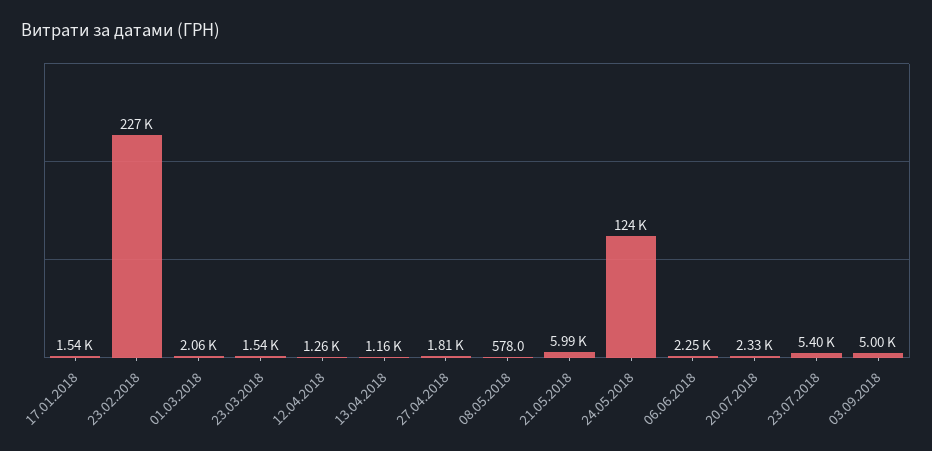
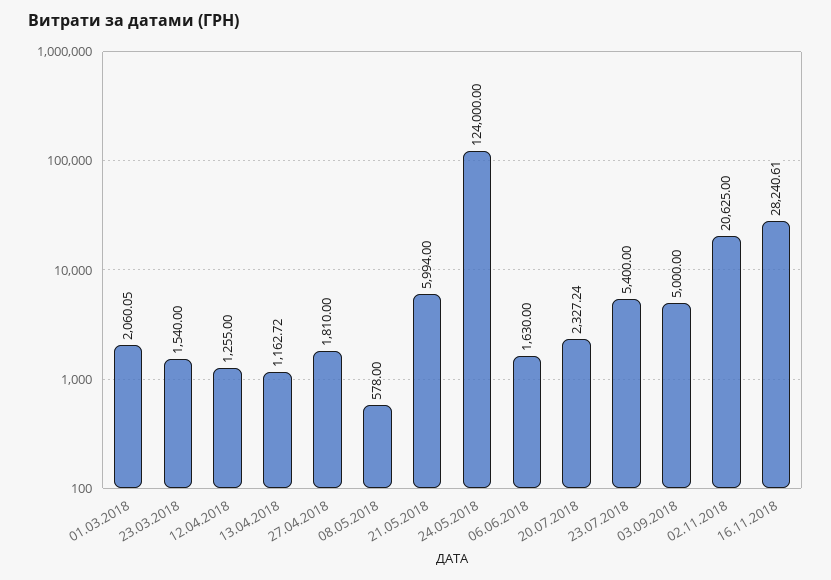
17.01.2018: 1540 -> none
23.02.2018: 227000 -> none
06.06.2018: 2250 -> 1630
02.11.2018: none -> 20625
16.11.2018: none -> 28240.61

